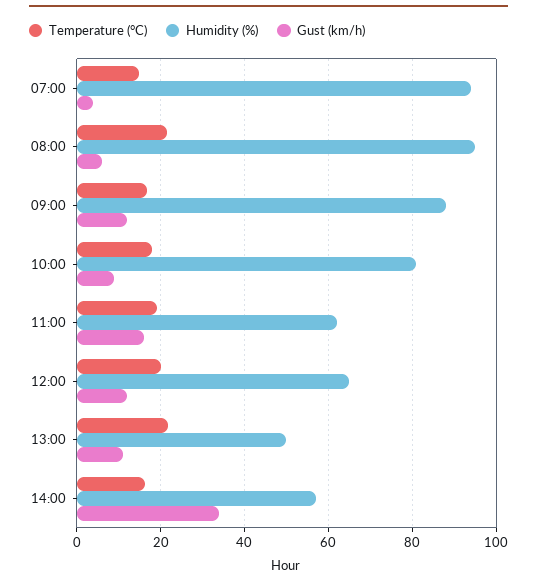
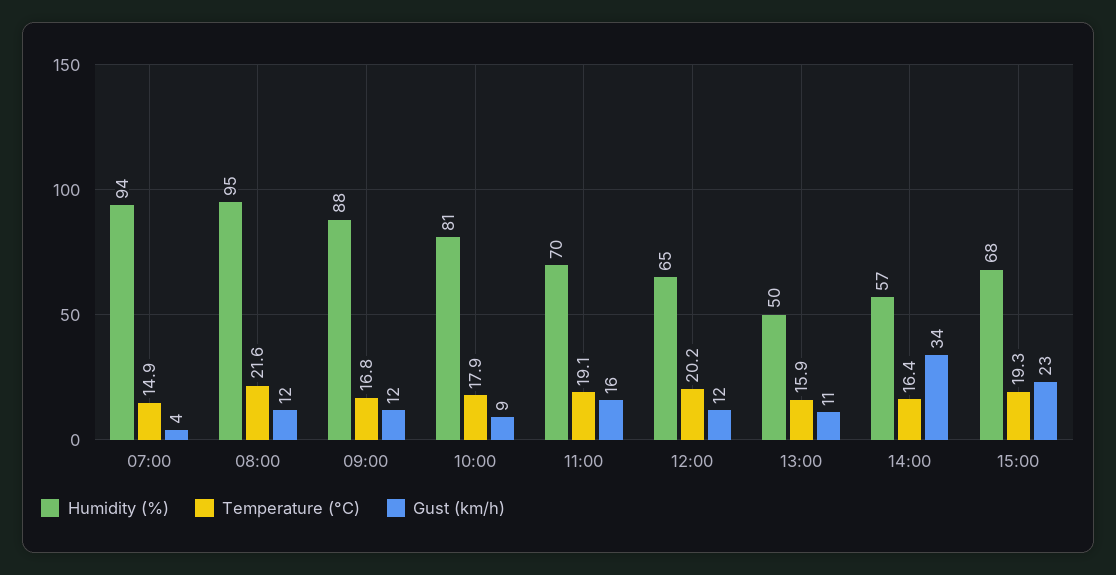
Gust (km/h), 08:00: 6 -> 12
Humidity (%), 11:00: 62 -> 70
Temperature (°C), 13:00: 22 -> 15.9
Humidity (%), 15:00: none -> 68
Temperature (°C), 15:00: none -> 19.3
Gust (km/h), 15:00: none -> 23

